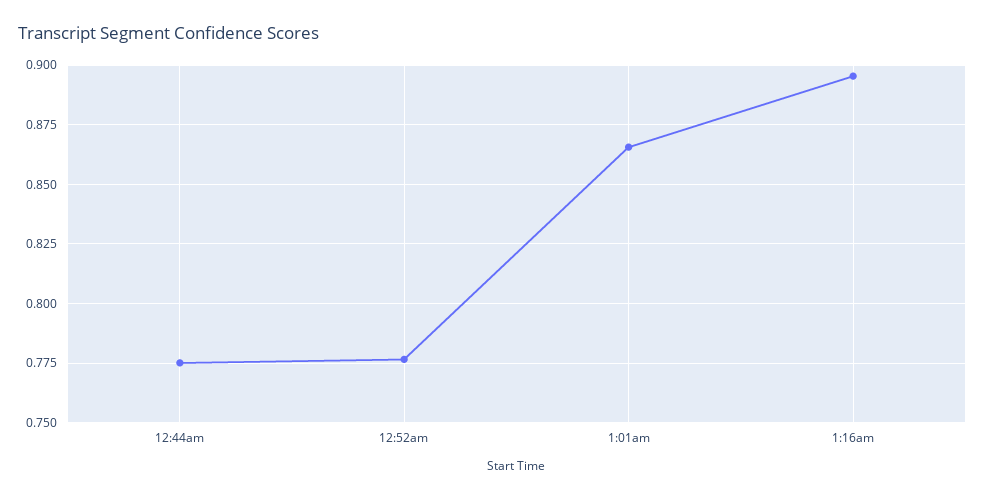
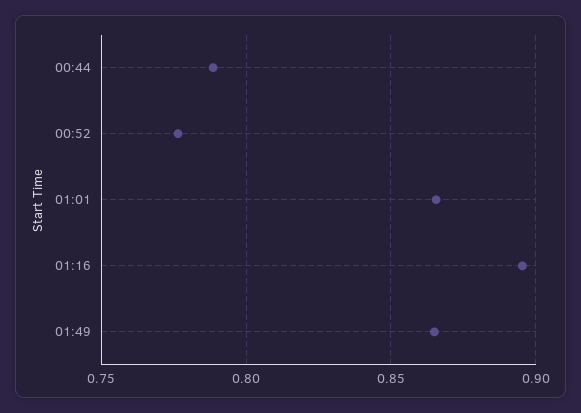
12:44am: 0.775 -> 0.79
01:49: none -> 0.865

